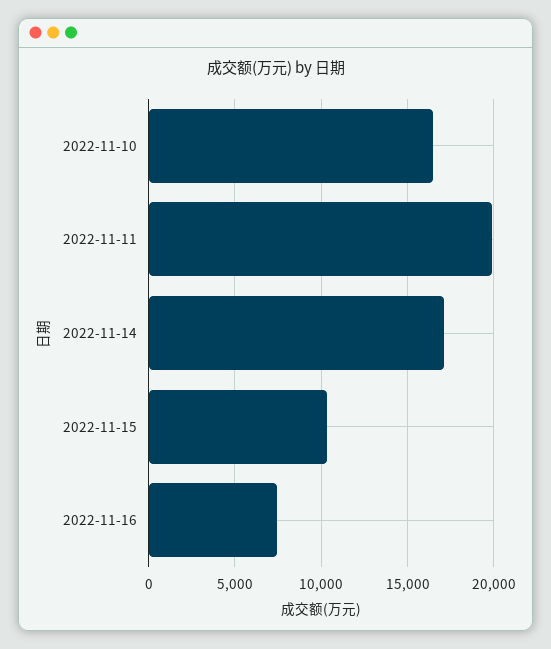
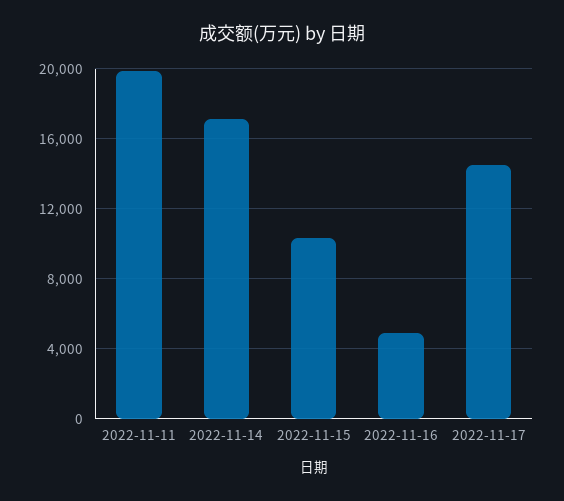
2022-11-10: 16500 -> none
2022-11-16: 7500 -> 5000
2022-11-17: none -> 14500

